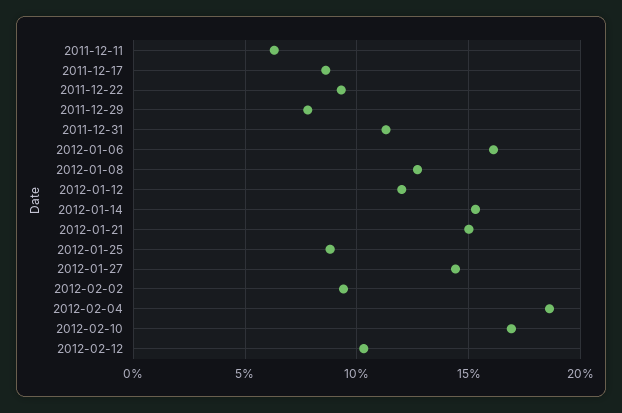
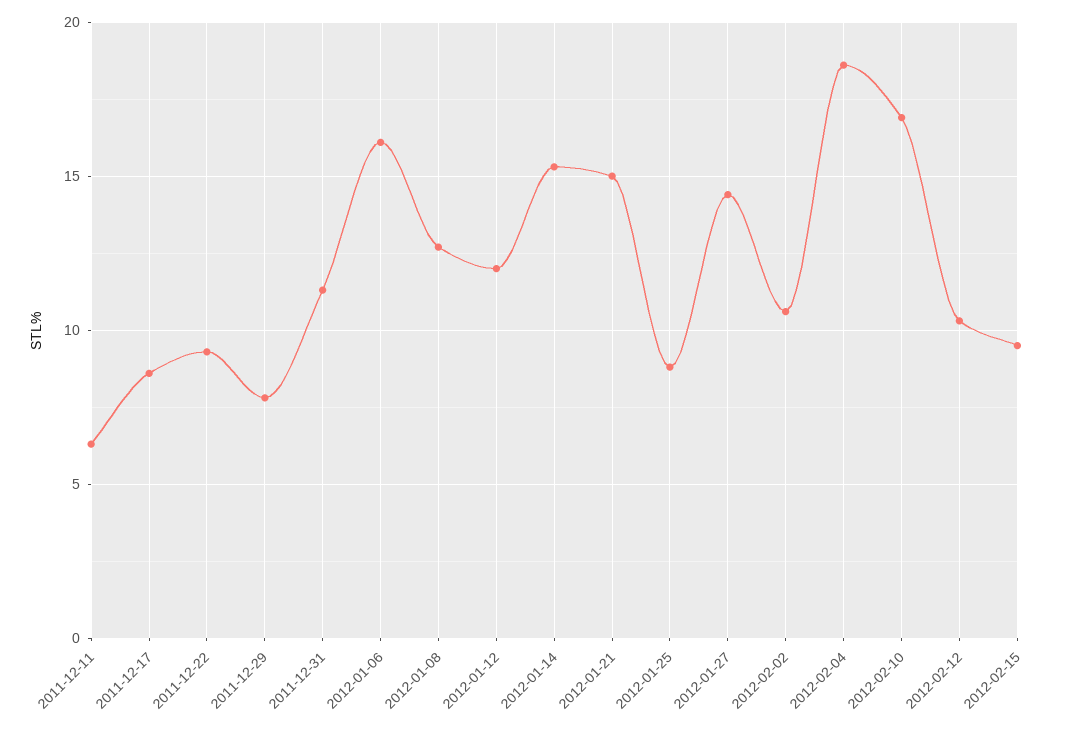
2012-02-02: 9.5 -> 10.5
2012-02-15: none -> 9.5

